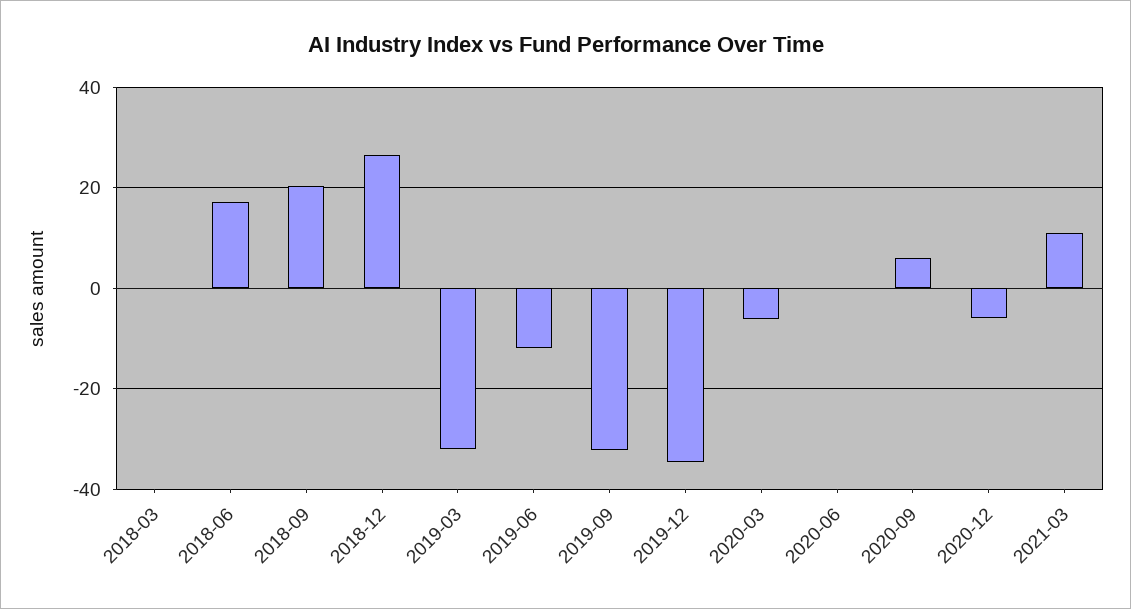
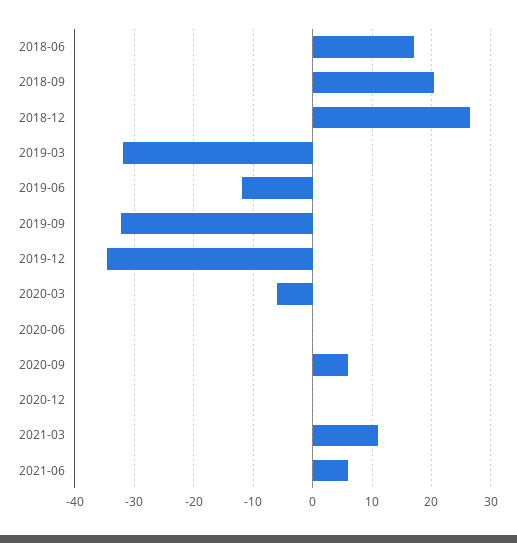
2018-03: 0 -> none
2020-12: -6 -> 0
2021-06: none -> 6

